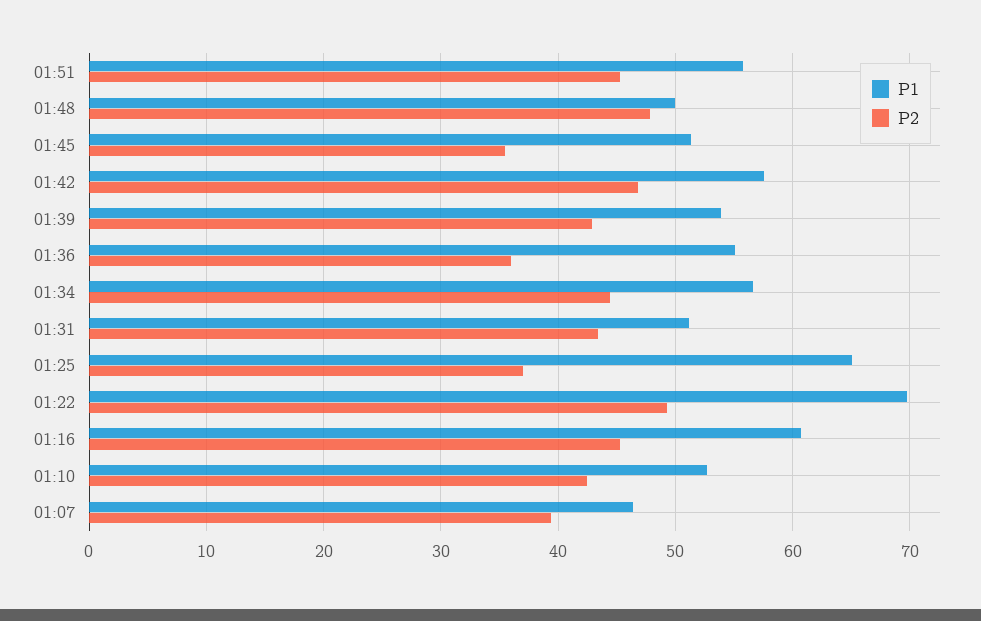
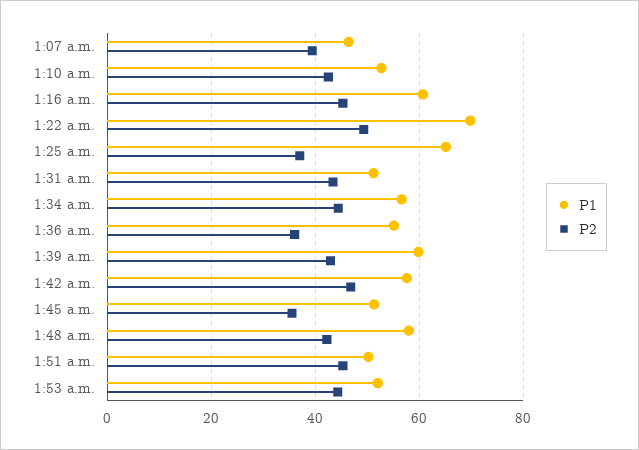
P1, 01:51: 56 -> 50
P1, 01:48: 50 -> 58
P2, 01:48: 48 -> 42
P1, 01:39: 54 -> 60
P1, 1:53 a.m.: none -> 52
P2, 1:53 a.m.: none -> 44

